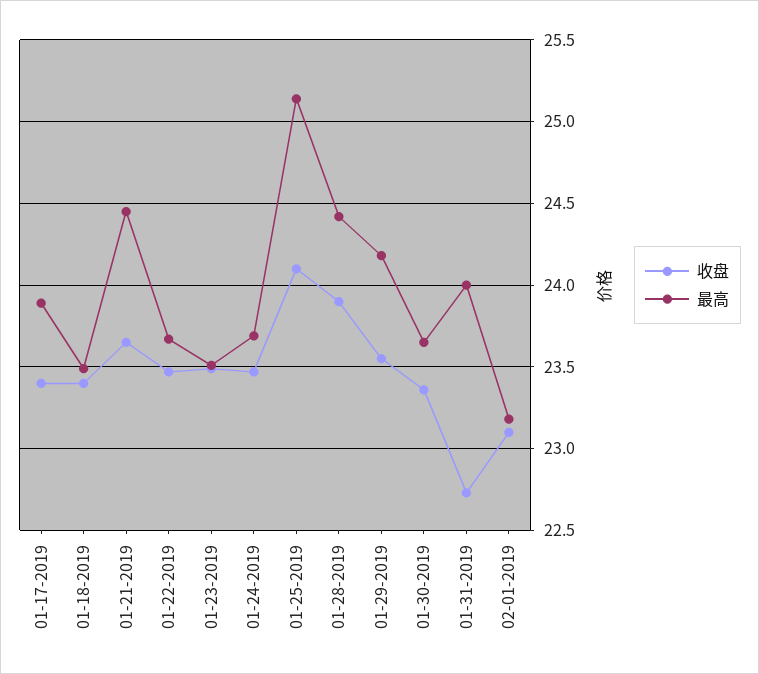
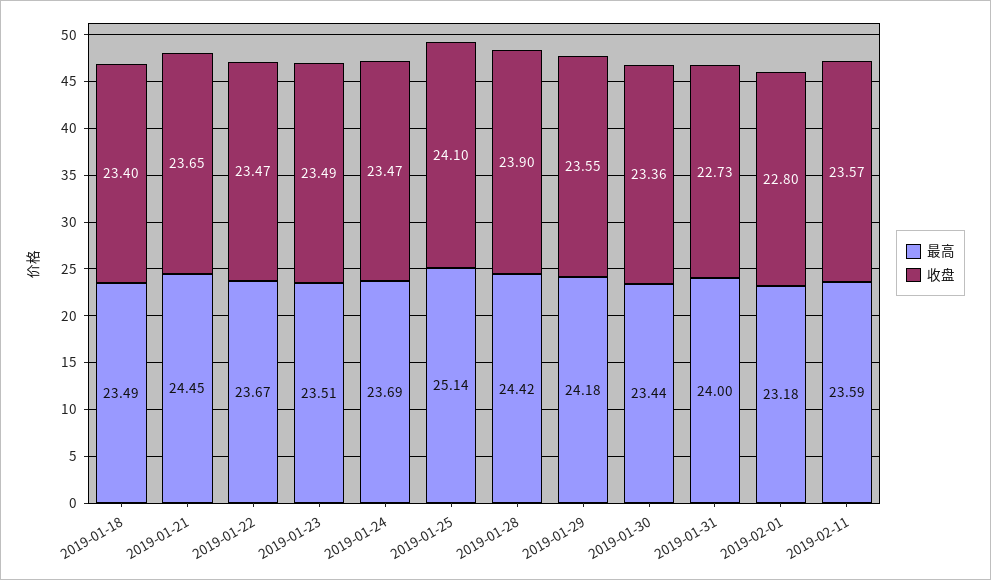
收盘, 01-17-2019: 23.4 -> none
最高, 01-17-2019: 23.9 -> none
最高, 01-30-2019: 23.65 -> 23.44
收盘, 02-01-2019: 23.1 -> 22.8
最高, 2019-02-11: none -> 23.59
收盘, 2019-02-11: none -> 23.57

